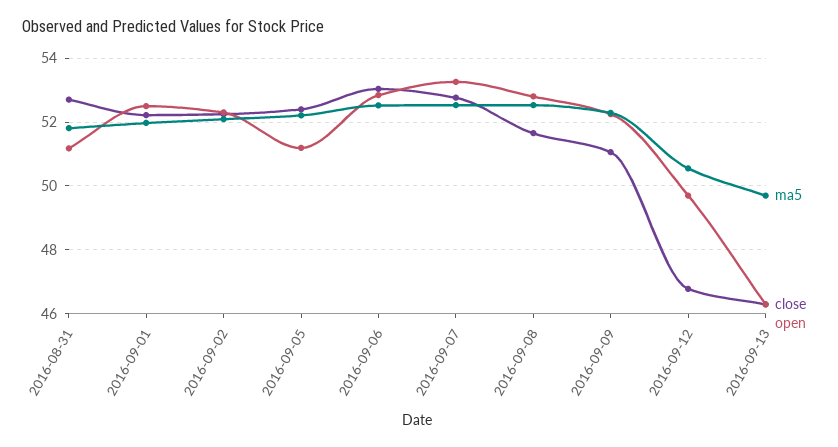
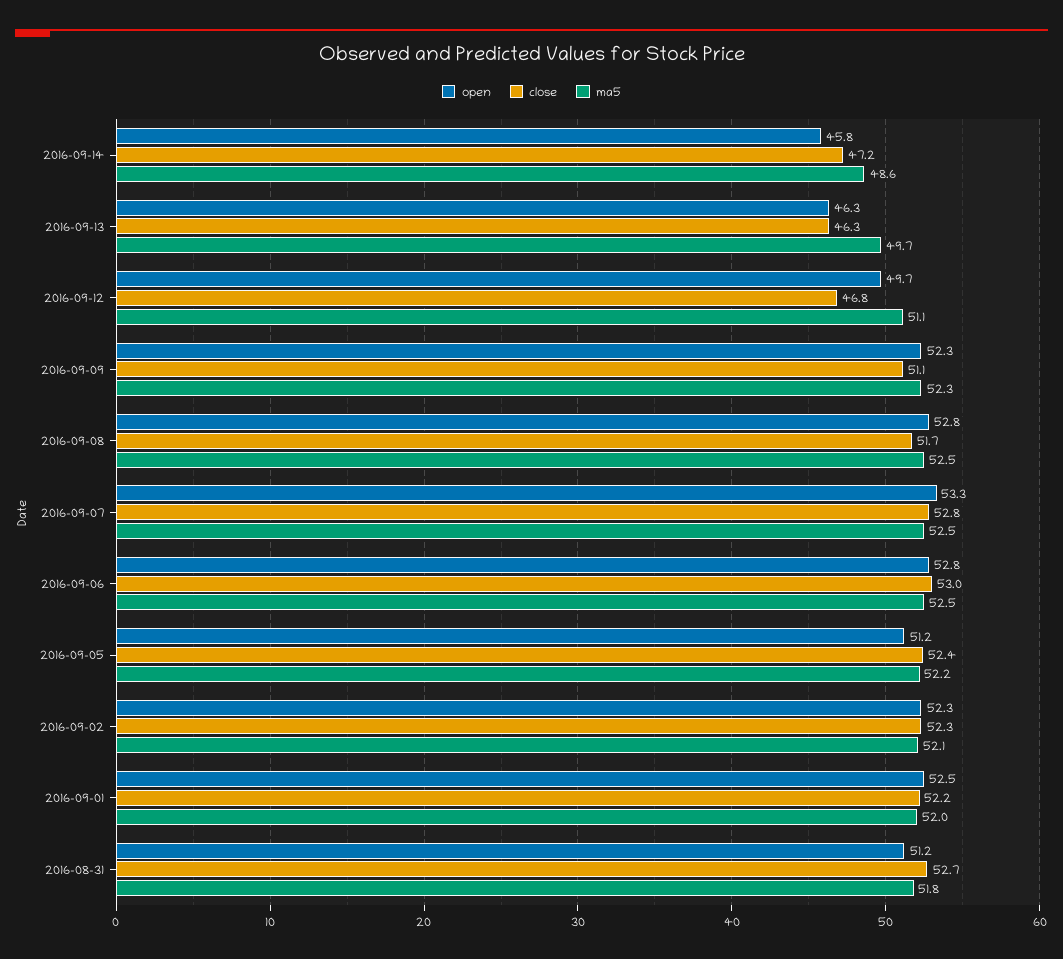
ma5, 2016-09-12: 50.6 -> 51.1
open, 2016-09-14: none -> 45.8
close, 2016-09-14: none -> 47.2
ma5, 2016-09-14: none -> 48.6

